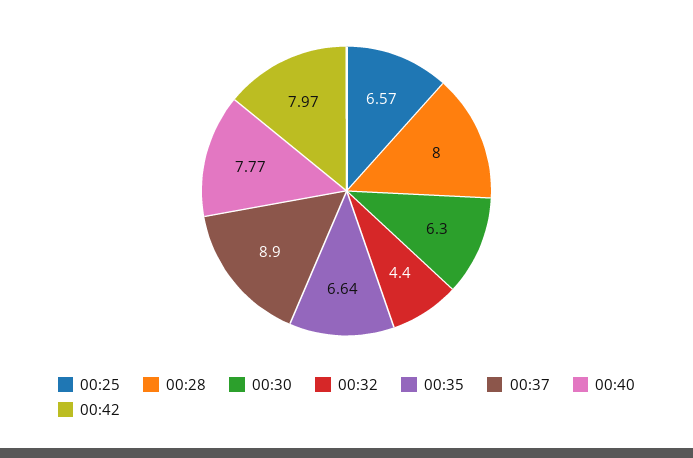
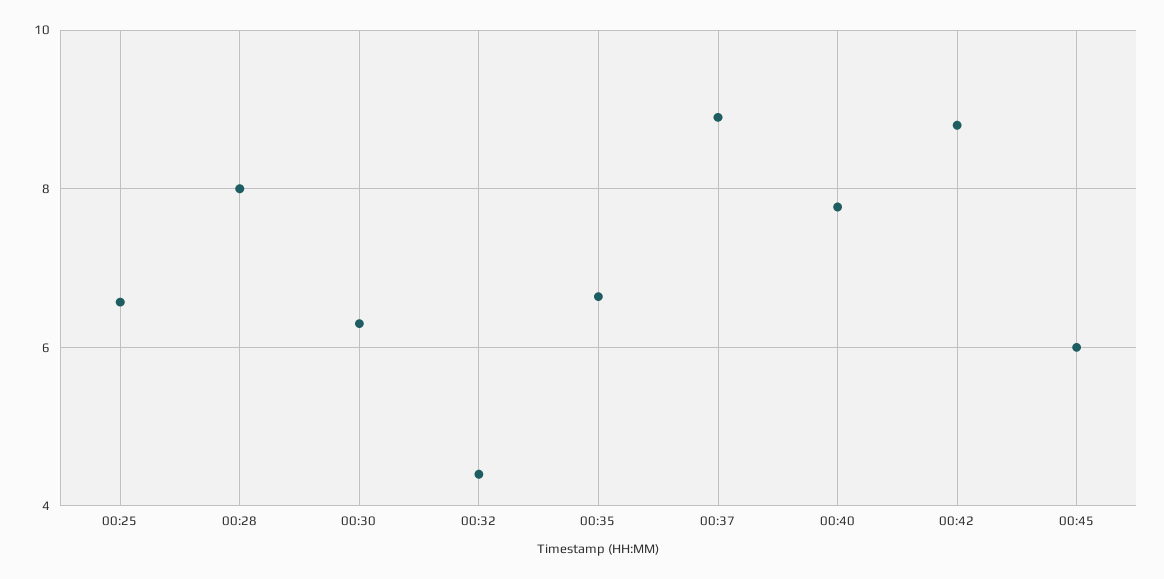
00:42: 7.97 -> 8.8
00:45: none -> 6

